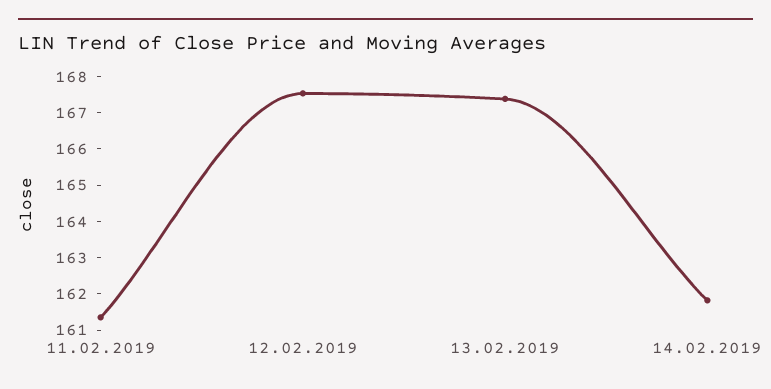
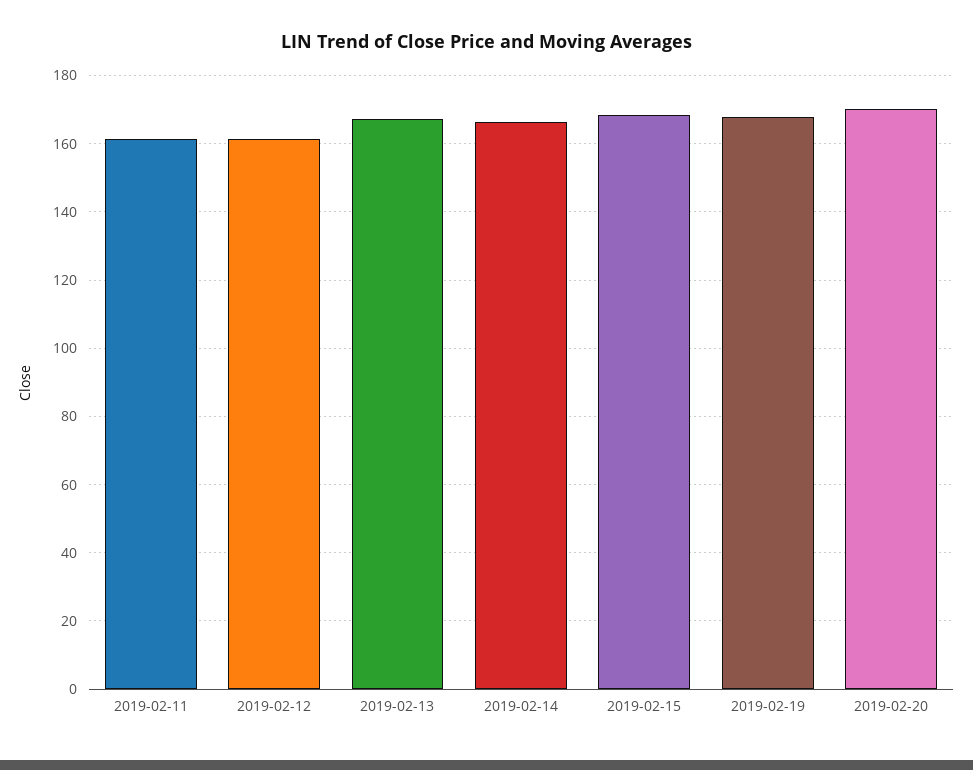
12.02.2019: 167.5 -> 162
14.02.2019: 161.75 -> 166
2019-02-15: none -> 168
2019-02-19: none -> 168
2019-02-20: none -> 170

